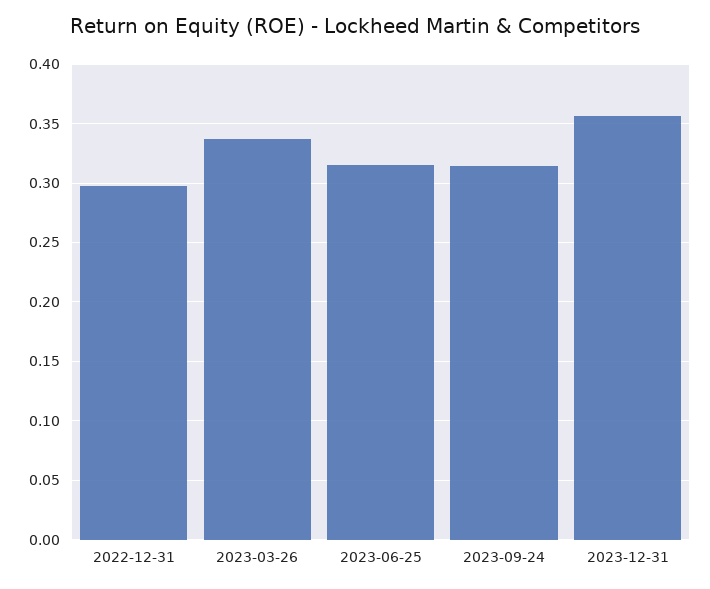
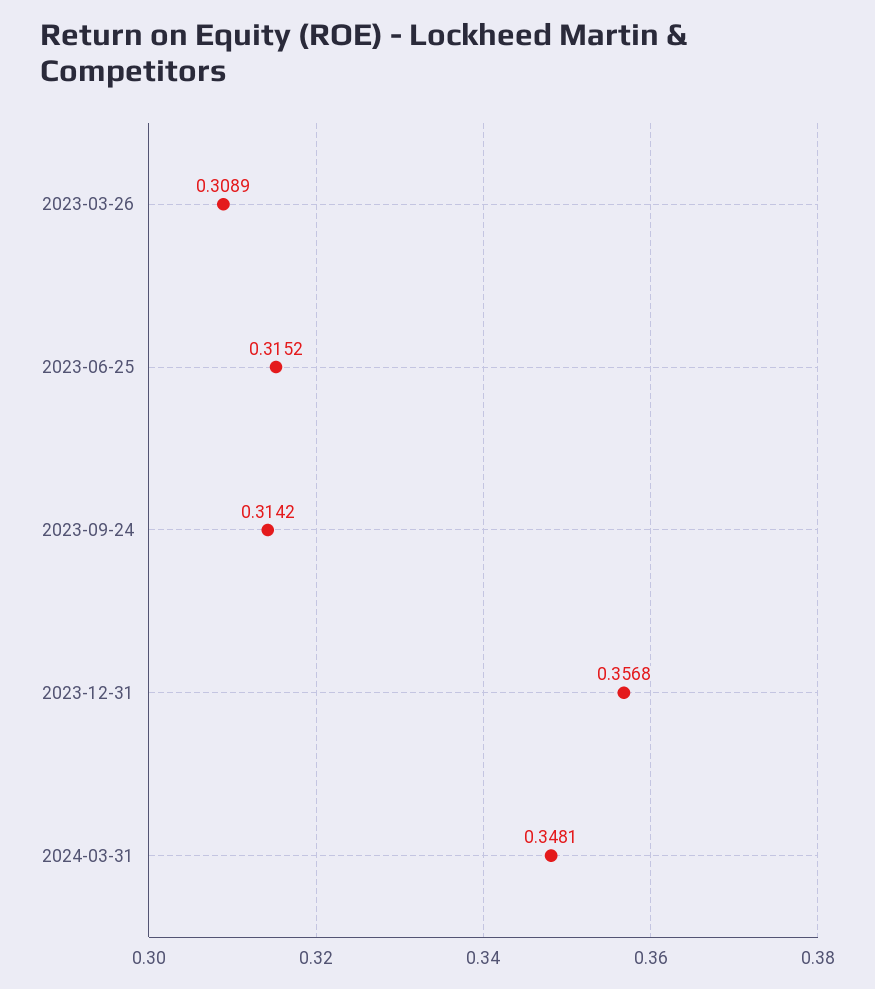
2022-12-31: 0.3 -> none
2023-03-26: 0.34 -> 0.3089
2024-03-31: none -> 0.3481

